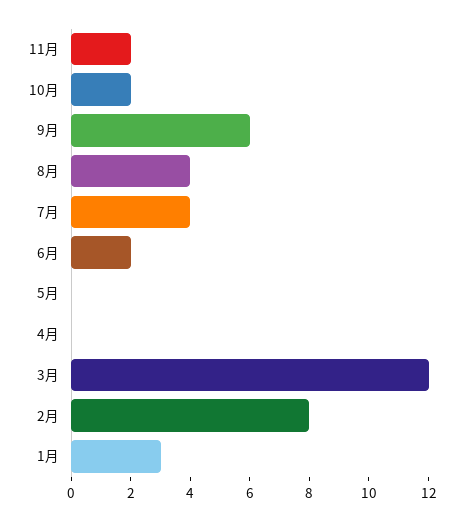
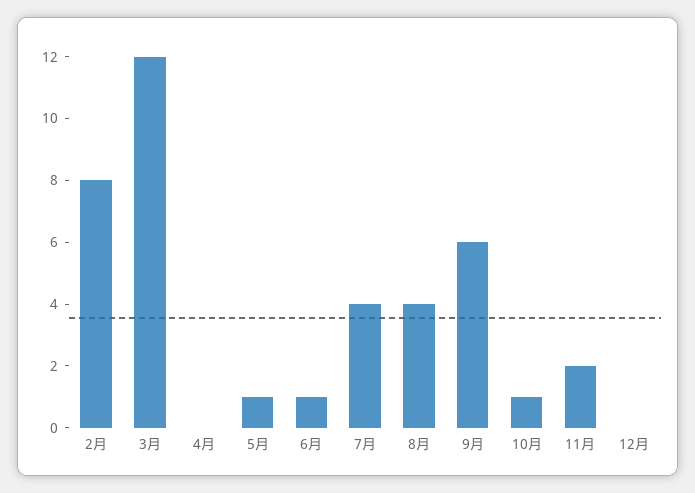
10月: 2 -> 1
6月: 2 -> 1
5月: 0 -> 1
1月: 3 -> none
12月: none -> 0

